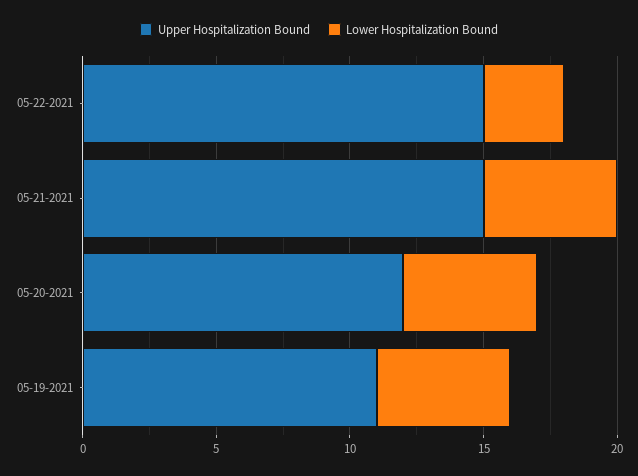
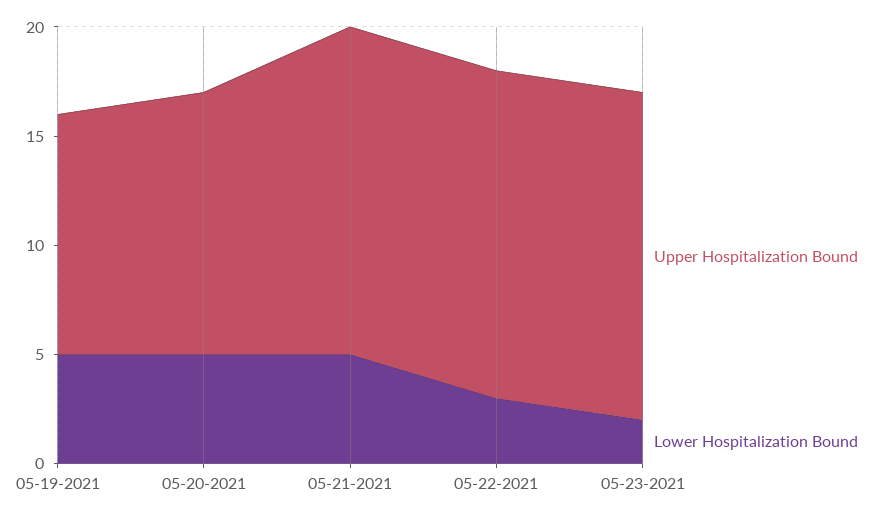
Upper Hospitalization Bound, 05-23-2021: none -> 15
Lower Hospitalization Bound, 05-23-2021: none -> 2

